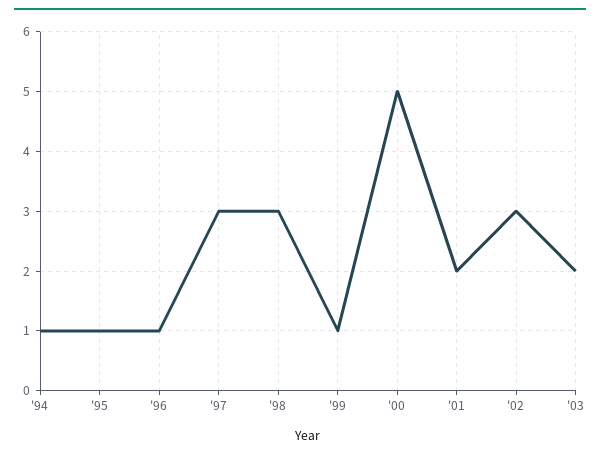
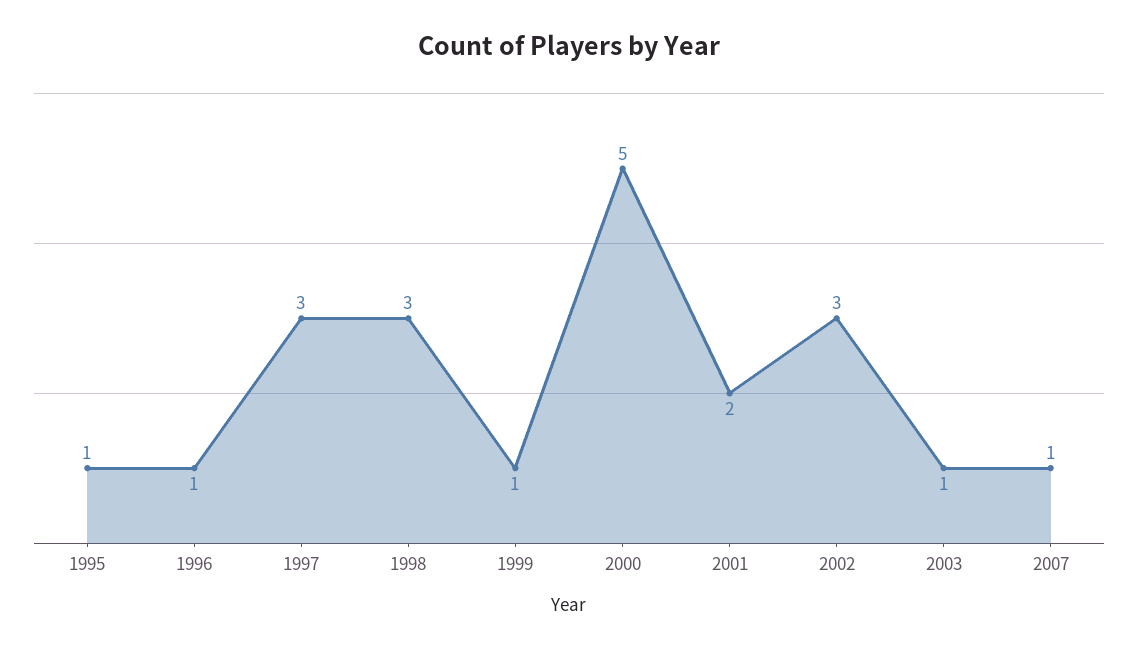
'94: 1 -> none
'03: 2 -> 1
2007: none -> 1

